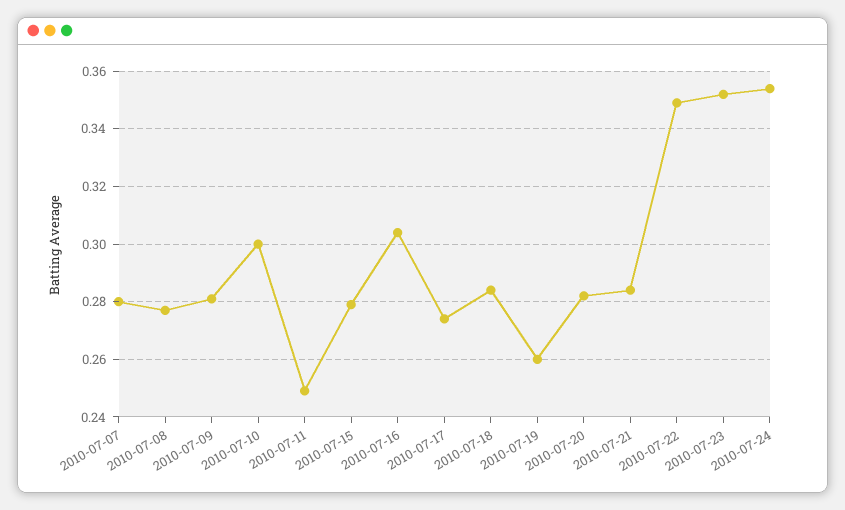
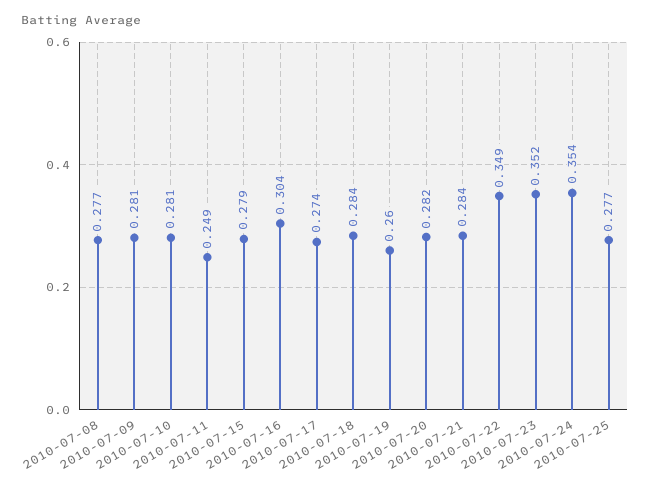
2010-07-07: 0.28 -> none
2010-07-10: 0.3 -> 0.281
2010-07-25: none -> 0.277

